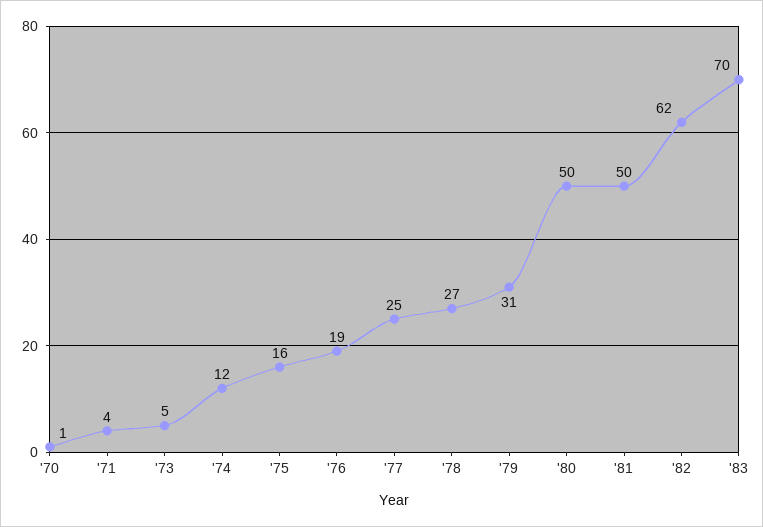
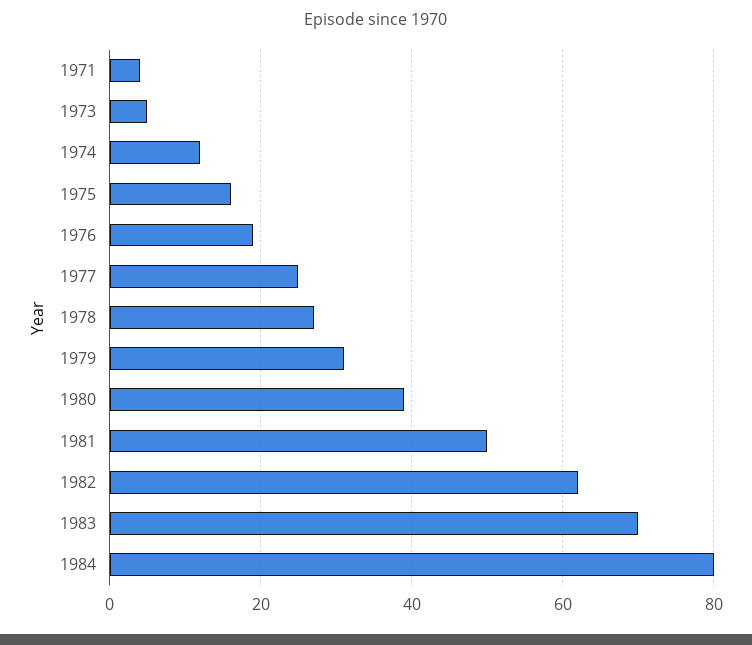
'70: 1 -> none
'80: 50 -> 40
1984: none -> 80

